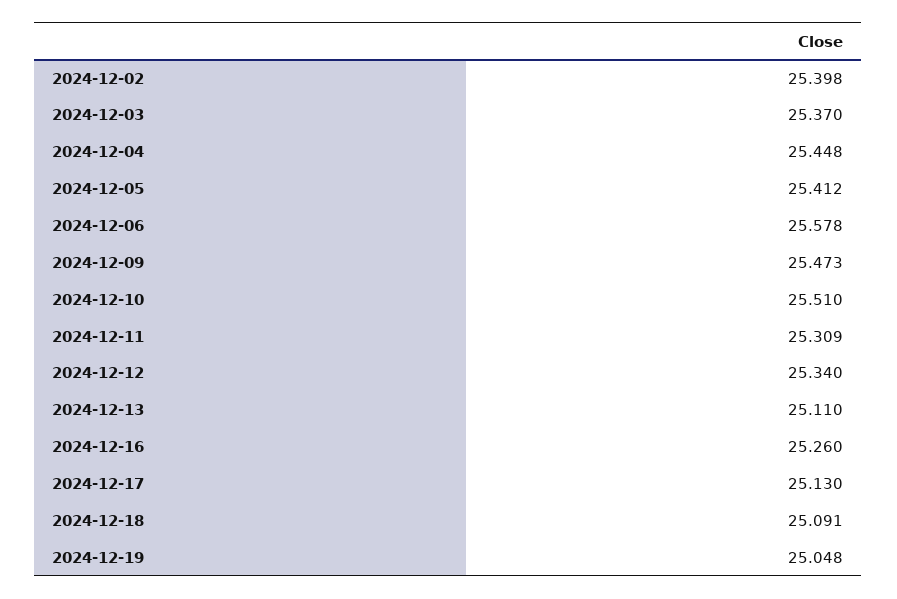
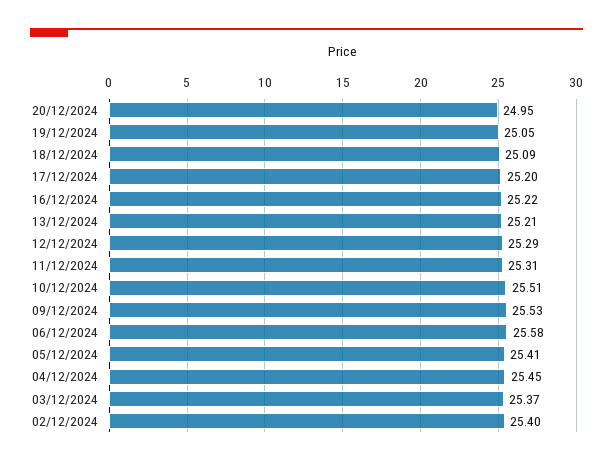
2024-12-09: 25.473 -> 25.53
2024-12-12: 25.34 -> 25.29
2024-12-13: 25.11 -> 25.21
2024-12-16: 25.26 -> 25.22
2024-12-17: 25.13 -> 25.2
20/12/2024: none -> 24.95

